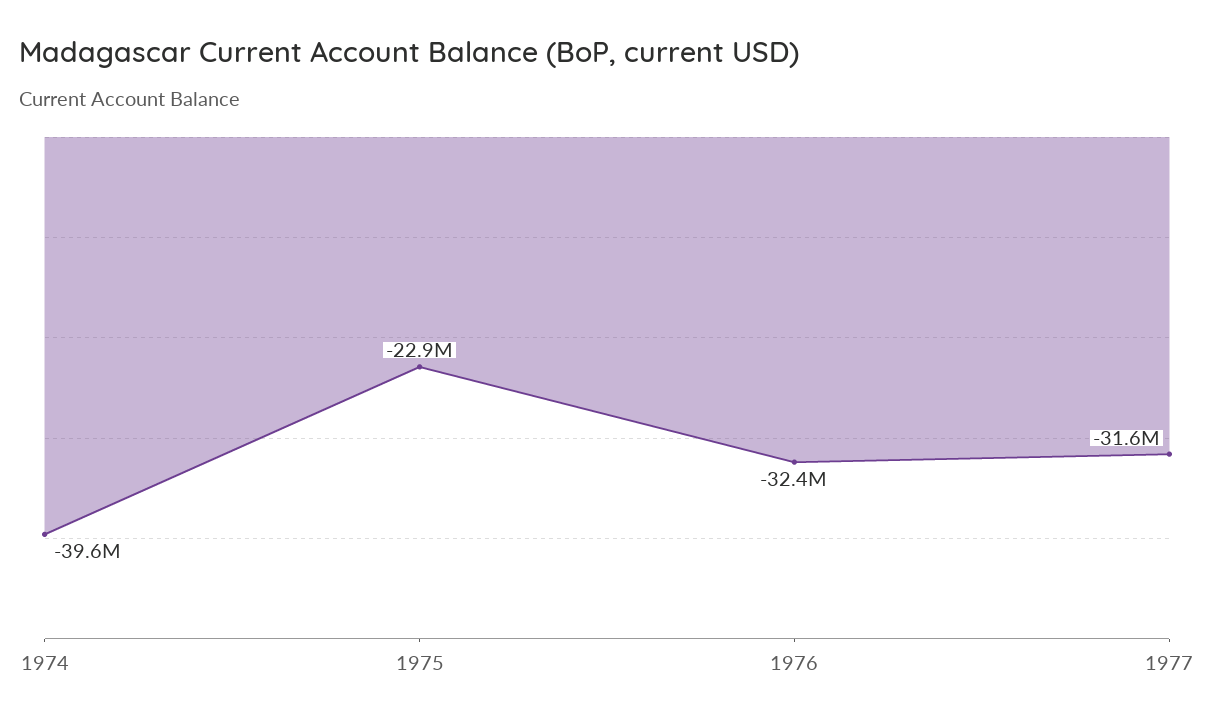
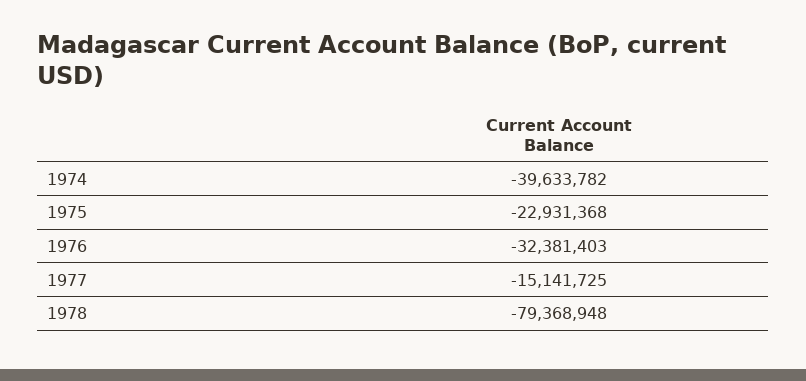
1977: -31600000 -> -15141725
1978: none -> -79368948

